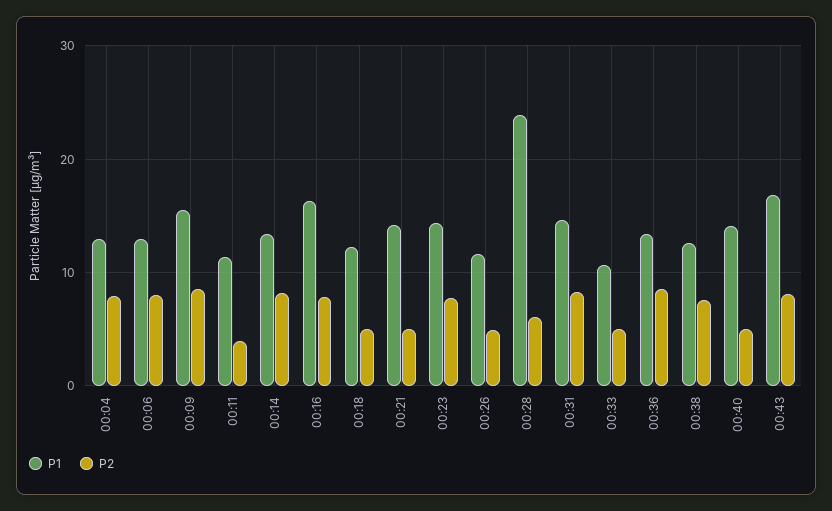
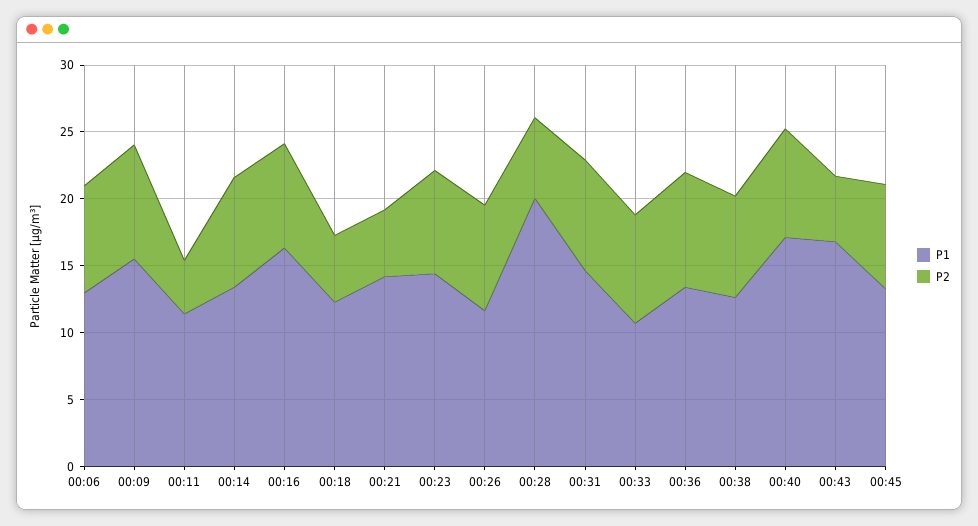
P1, 00:04: 13 -> none
P2, 00:04: 8 -> none
P2, 00:26: 5 -> 8
P1, 00:28: 24 -> 20
P2, 00:33: 5 -> 8
P1, 00:40: 14 -> 17
P2, 00:40: 5 -> 8
P2, 00:43: 8 -> 5
P1, 00:45: none -> 13
P2, 00:45: none -> 8

